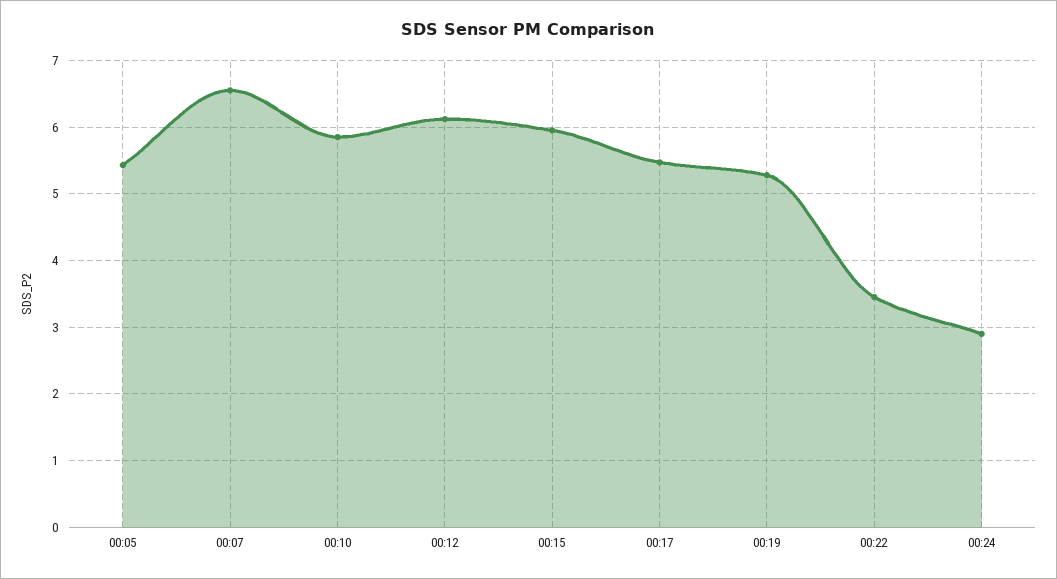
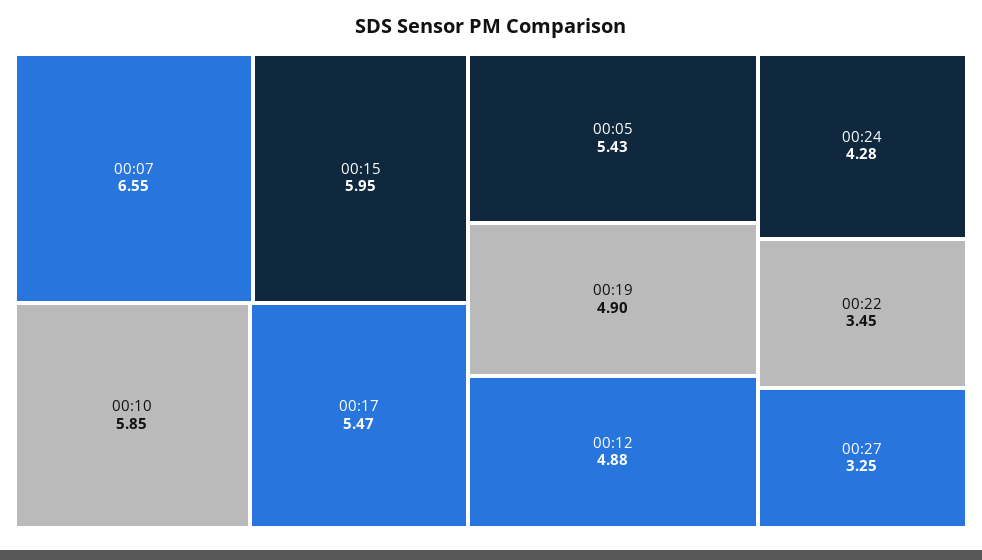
00:12: 6.1 -> 4.88
00:19: 5.3 -> 4.9
00:24: 2.9 -> 4.28
00:27: none -> 3.25

